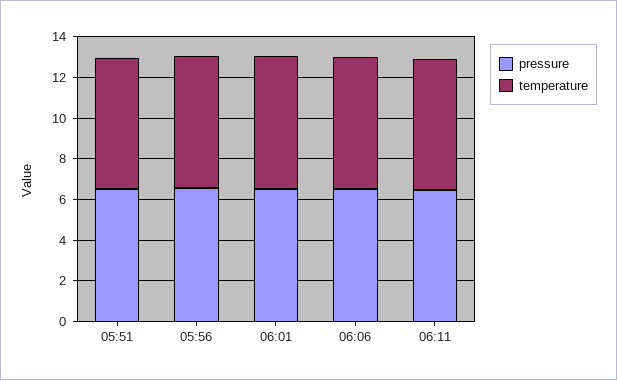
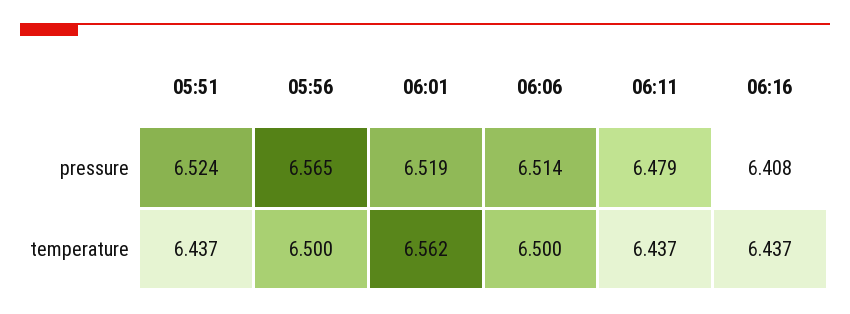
pressure, 06:16: none -> 6.408
temperature, 06:16: none -> 6.437

